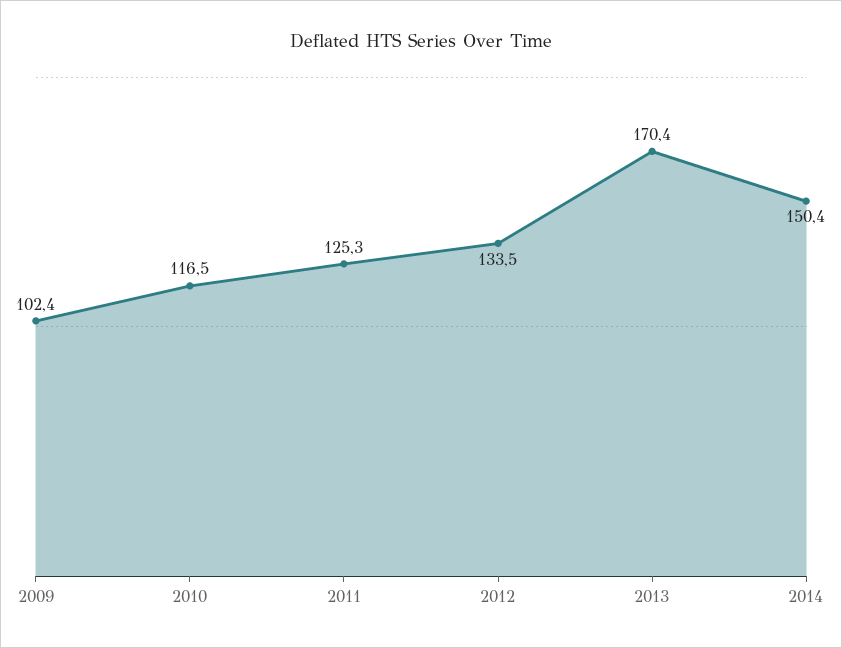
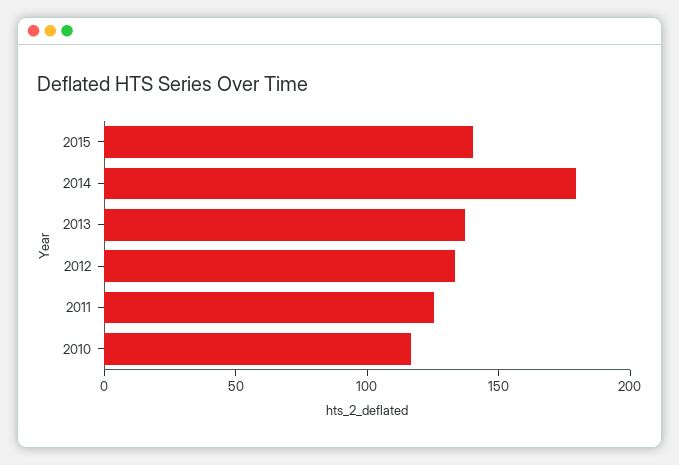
2009: 102.4 -> none
2013: 170.4 -> 140
2014: 150.4 -> 180
2015: none -> 140

